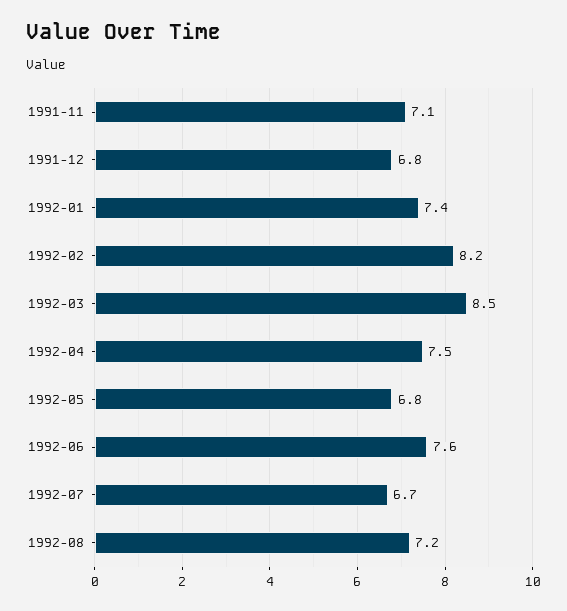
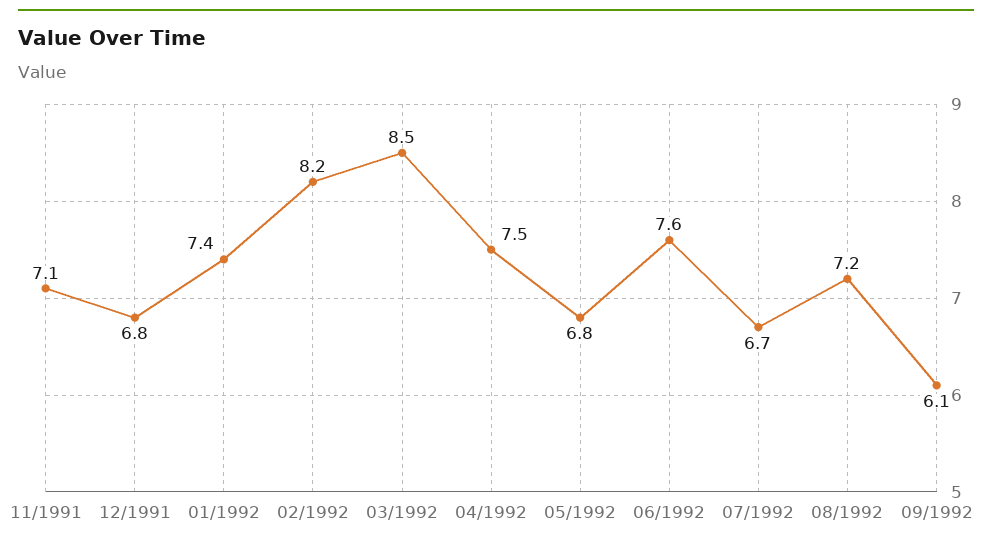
09/1992: none -> 6.1

